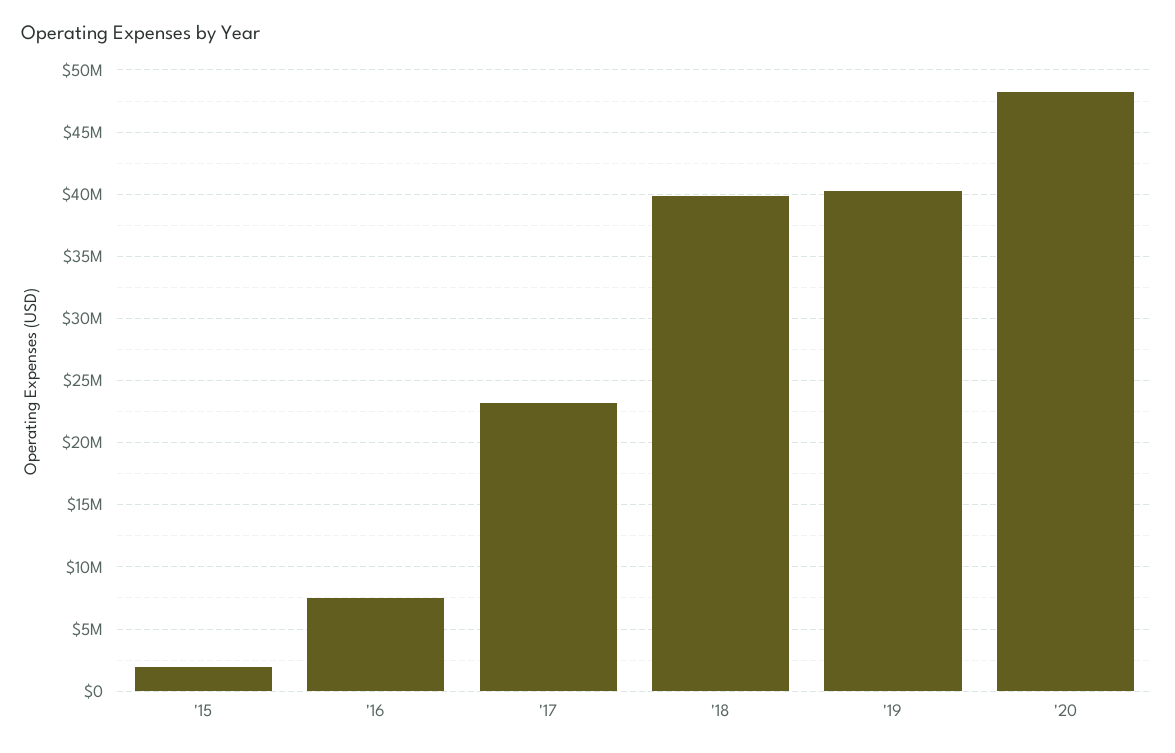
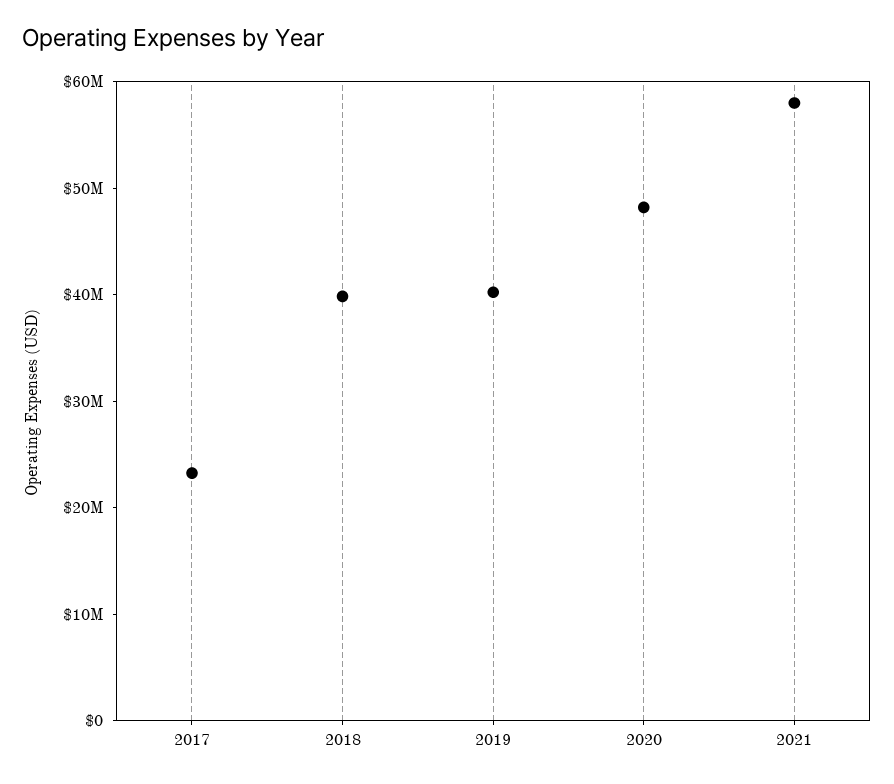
'15: 2000000 -> none
'16: 7500000 -> none
2021: none -> 58000000

